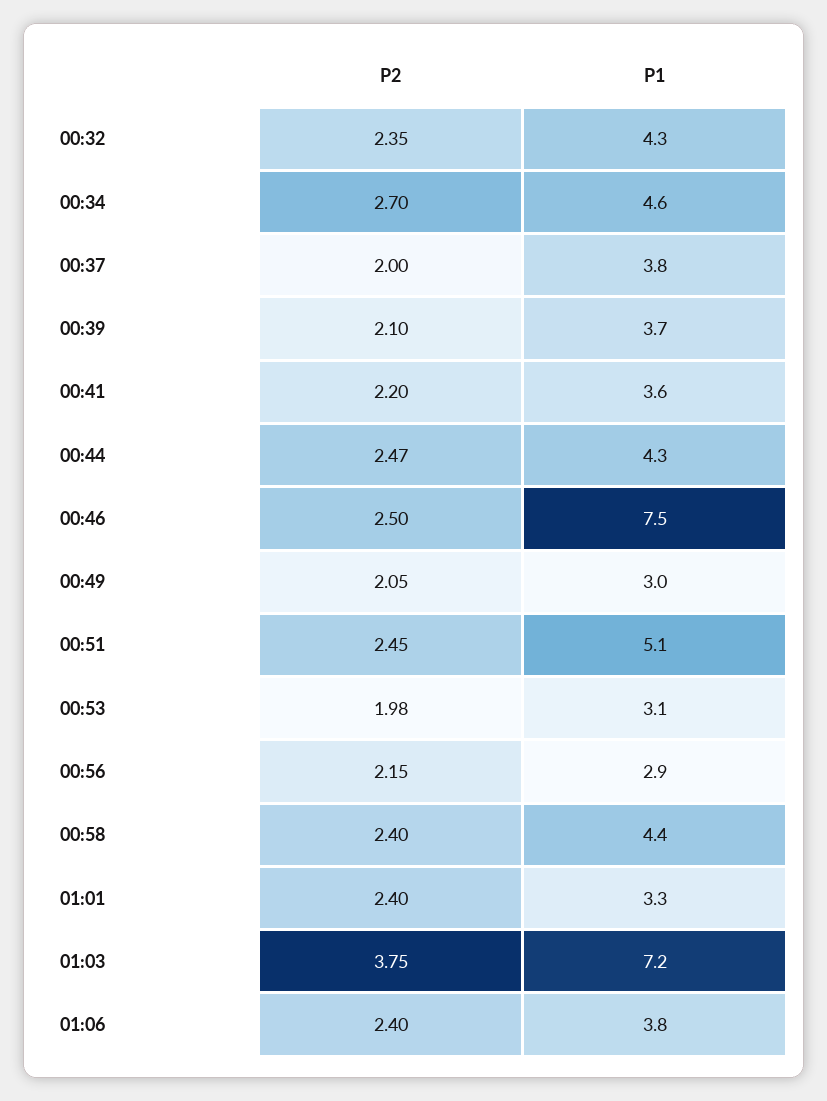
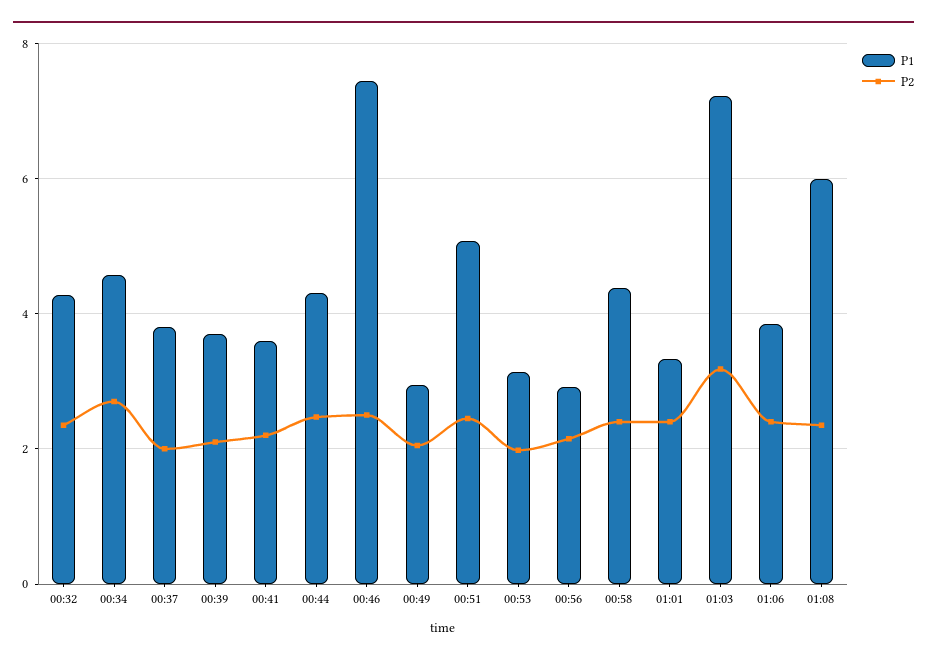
P2, 01:03: 3.75 -> 3.2
P1, 01:08: none -> 6
P2, 01:08: none -> 2.4

